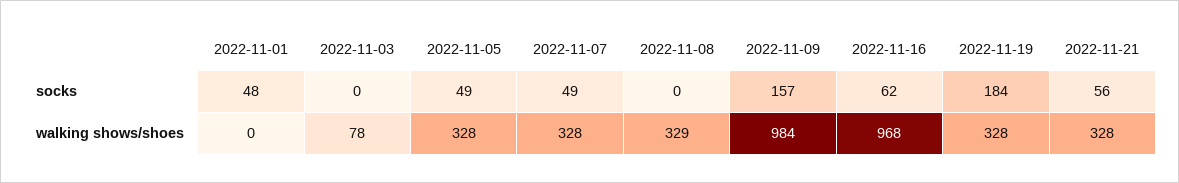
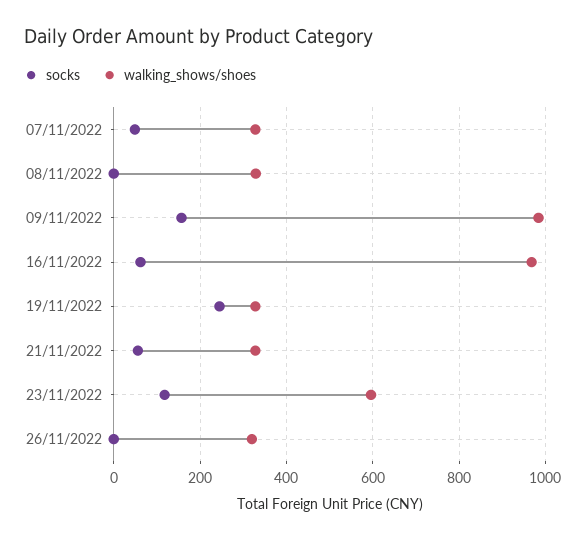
socks, 2022-11-01: 48 -> none
socks, 2022-11-03: 0 -> none
socks, 2022-11-05: 49 -> none
socks, 2022-11-19: 184 -> 240
walking shows/shoes, 2022-11-01: 0 -> none
walking shows/shoes, 2022-11-03: 78 -> none
walking shows/shoes, 2022-11-05: 328 -> none
socks, 23/11/2022: none -> 120
walking shows/shoes, 23/11/2022: none -> 600
socks, 26/11/2022: none -> 0
walking shows/shoes, 26/11/2022: none -> 320

